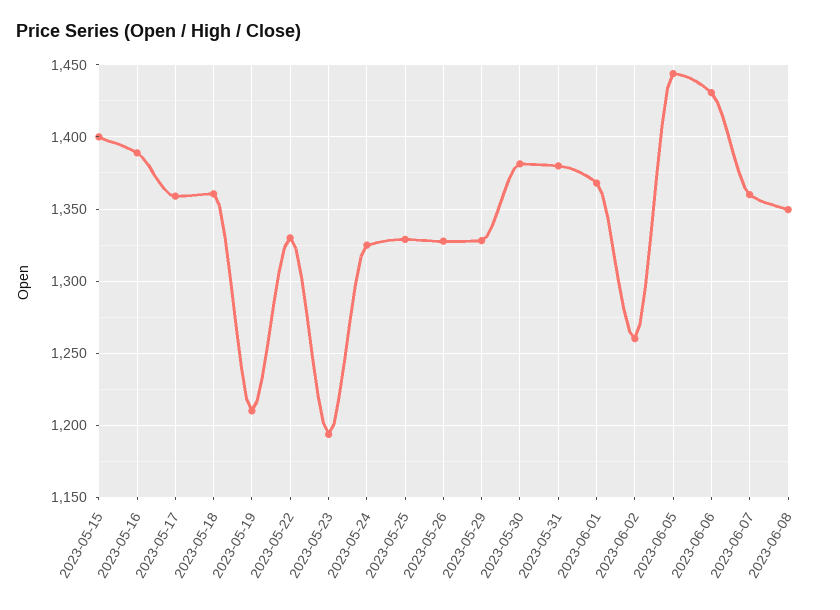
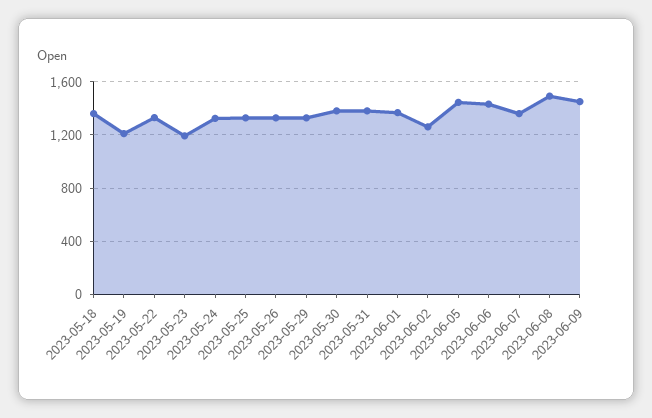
2023-05-15: 1400 -> none
2023-05-16: 1390 -> none
2023-05-17: 1360 -> none
2023-06-08: 1350 -> 1500
2023-06-09: none -> 1450

